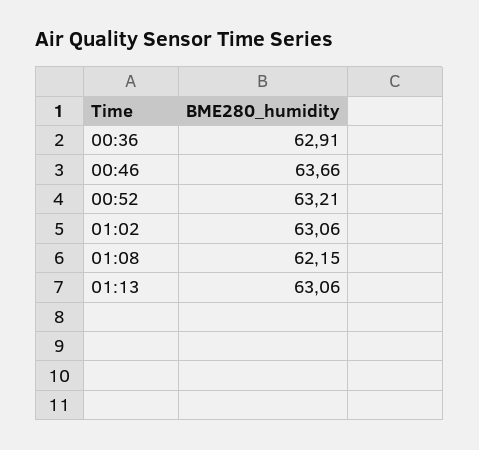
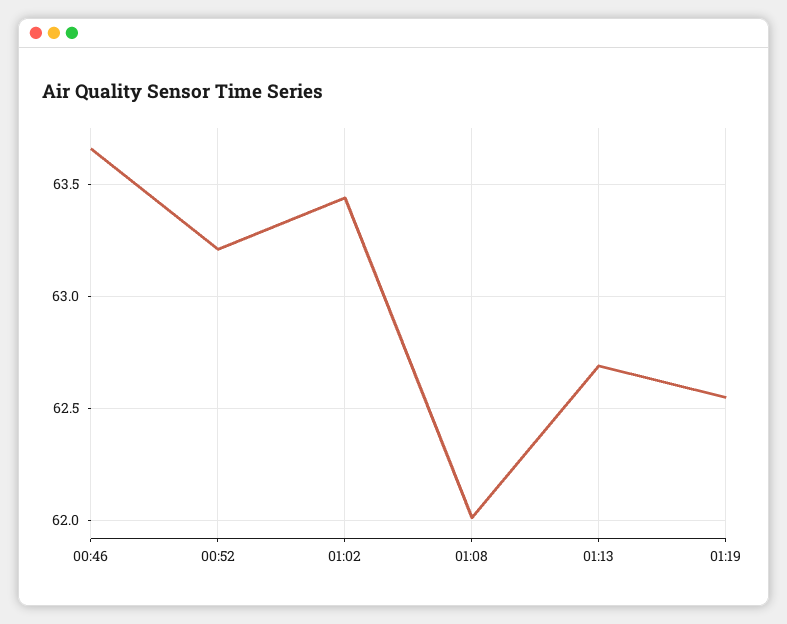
00:36: 62.91 -> none
01:02: 63.06 -> 63.45
01:08: 62.15 -> 62
01:13: 63.06 -> 62.7
01:19: none -> 62.55

